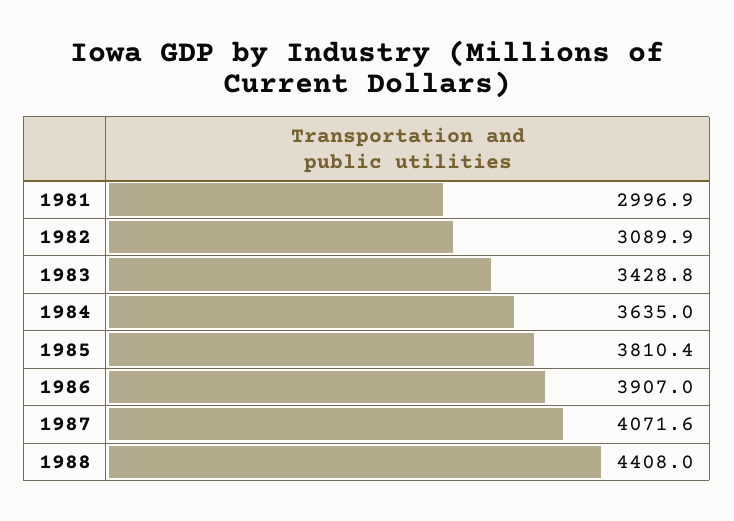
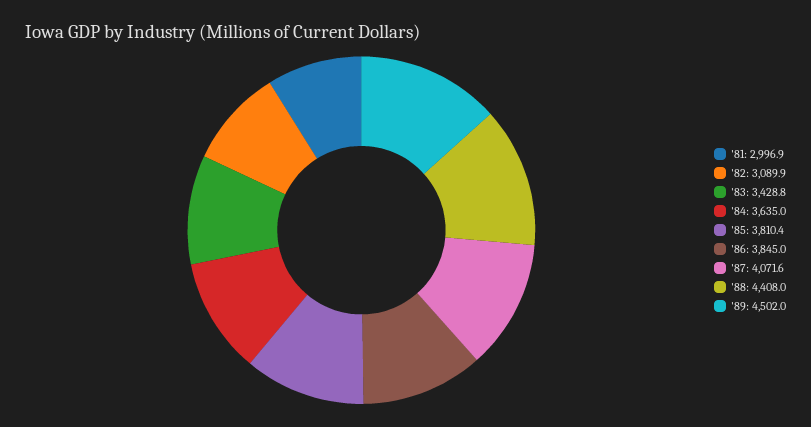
1986: 3907 -> 3845
'89: none -> 4502

